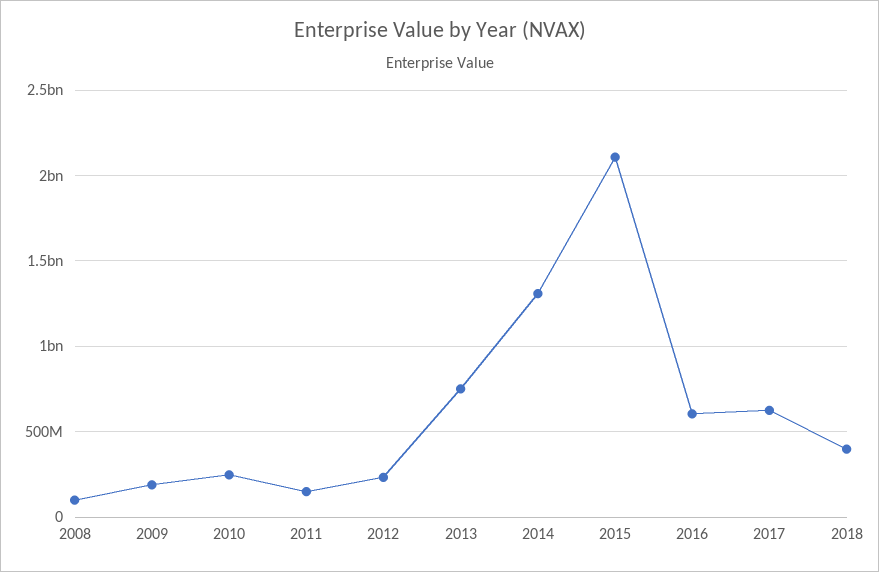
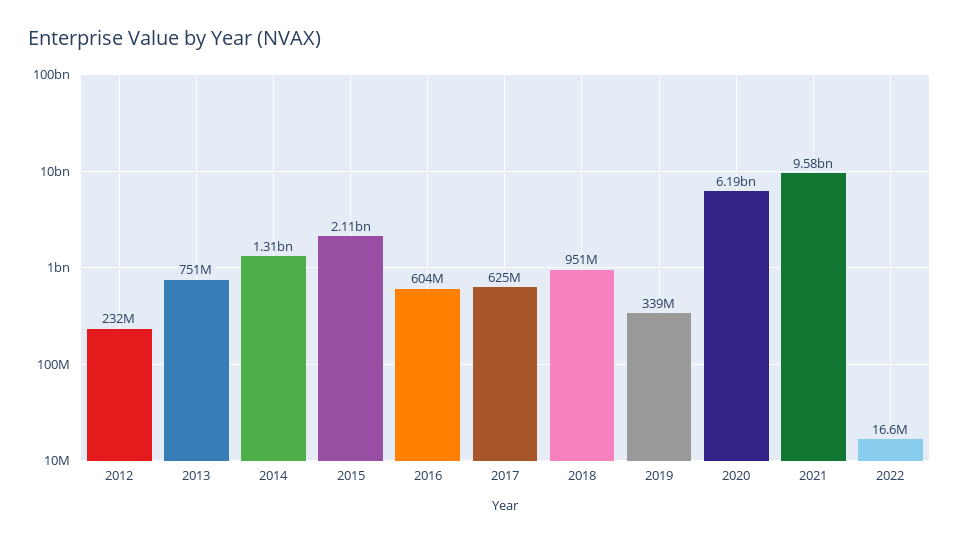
2008: 100000000 -> none
2009: 200000000 -> none
2010: 250000000 -> none
2011: 150000000 -> none
2018: 400000000 -> 951000000
2019: none -> 339000000
2020: none -> 6190000000
2021: none -> 9580000000
2022: none -> 16600000

